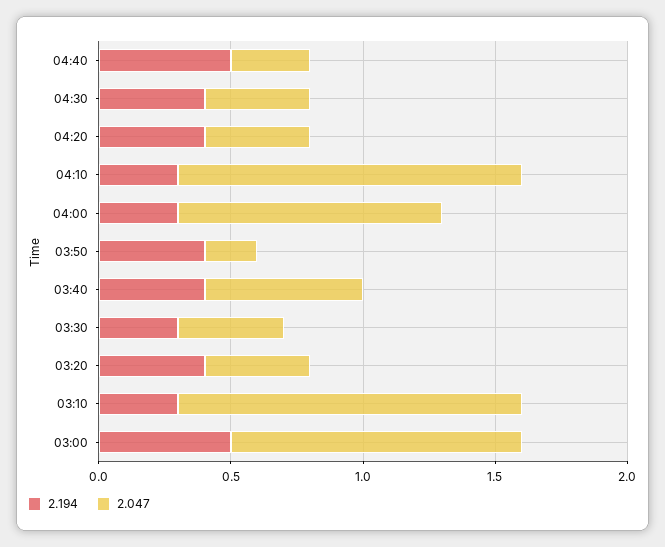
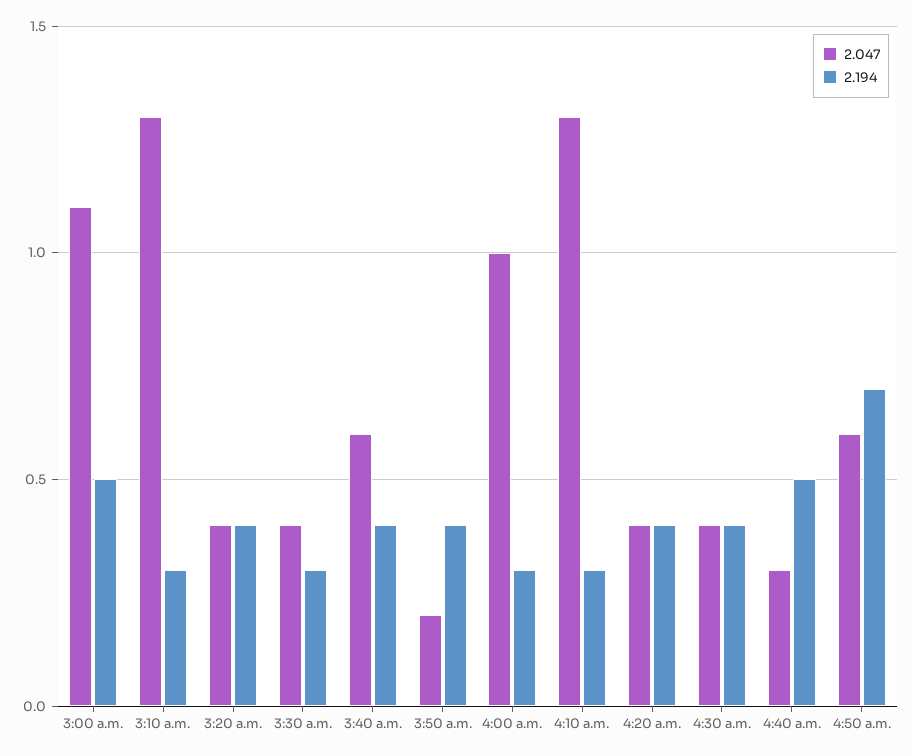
2.047, 4:50 a.m.: none -> 0.6
2.194, 4:50 a.m.: none -> 0.7

